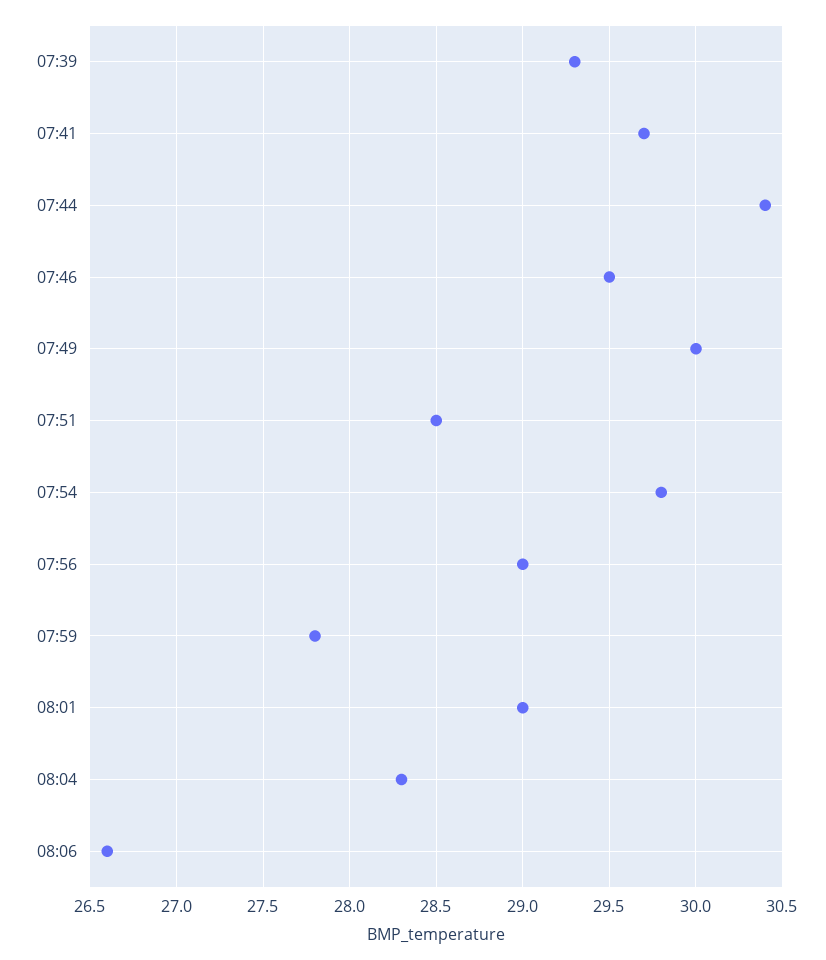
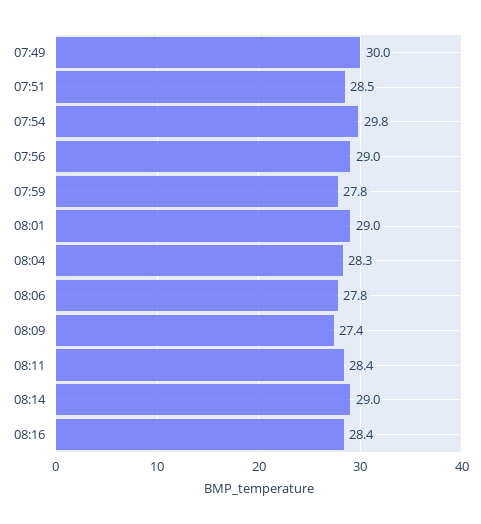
07:39: 29.3 -> none
07:41: 29.7 -> none
07:44: 30.4 -> none
07:46: 29.5 -> none
08:06: 26.6 -> 27.8
08:09: none -> 27.4
08:11: none -> 28.4
08:14: none -> 29
08:16: none -> 28.4

